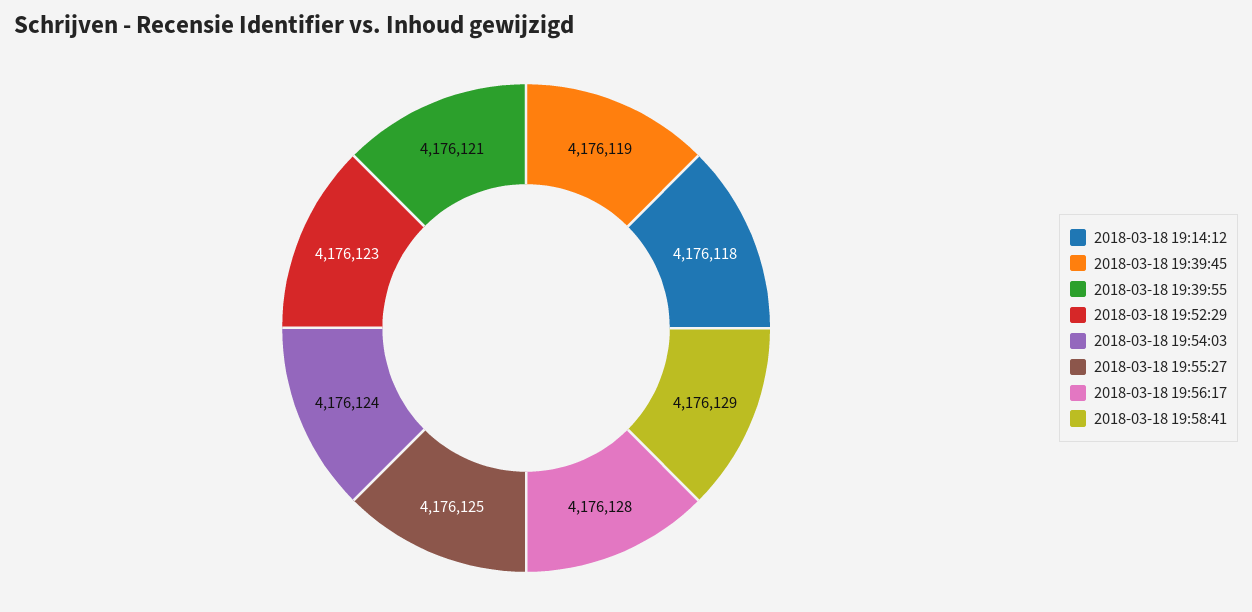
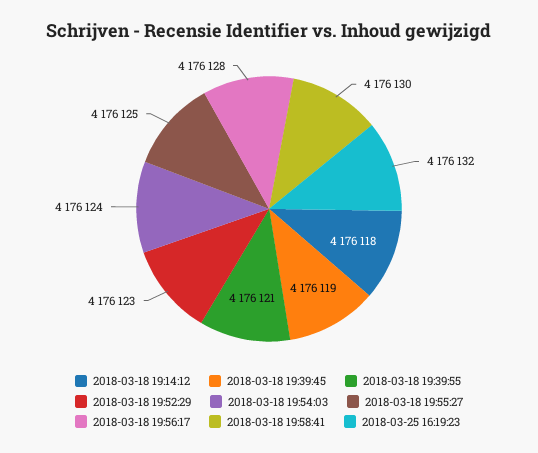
2018-03-18 19:58:41: 4176129 -> 4176130
2018-03-25 16:19:23: none -> 4176132

